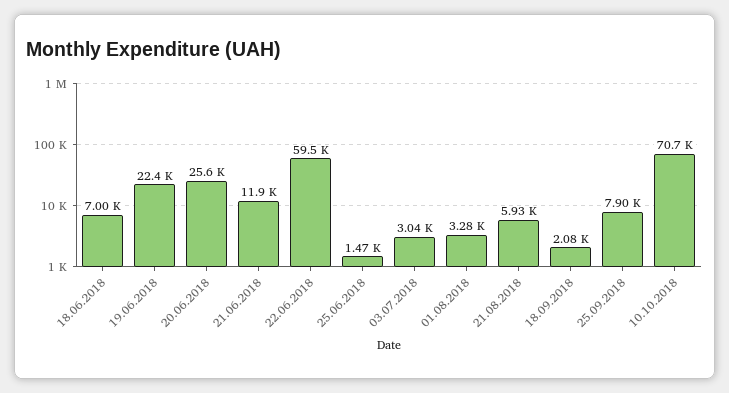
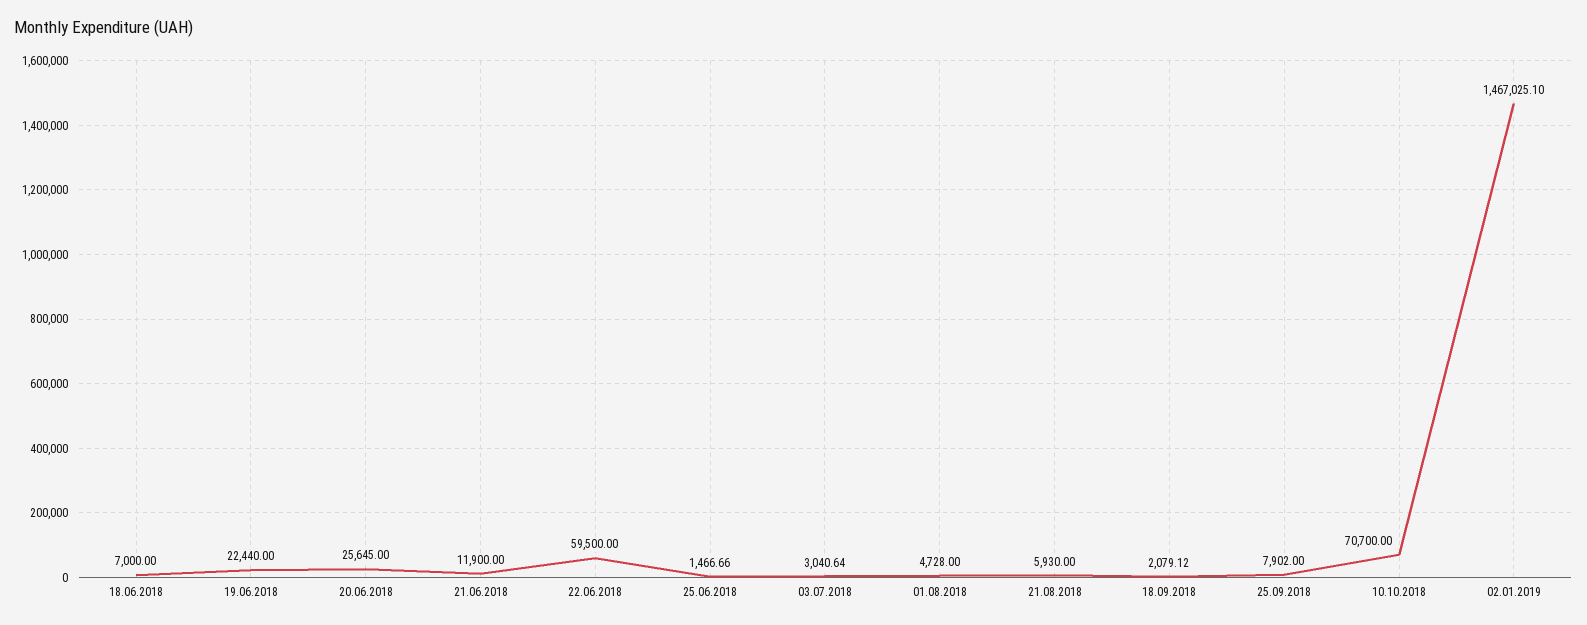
01.08.2018: 3280 -> 4728
02.01.2019: none -> 1467025.1

